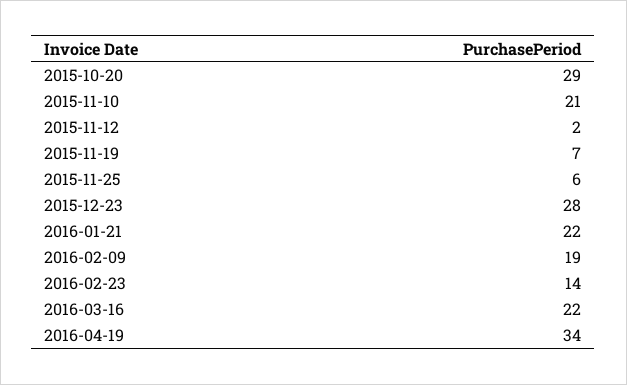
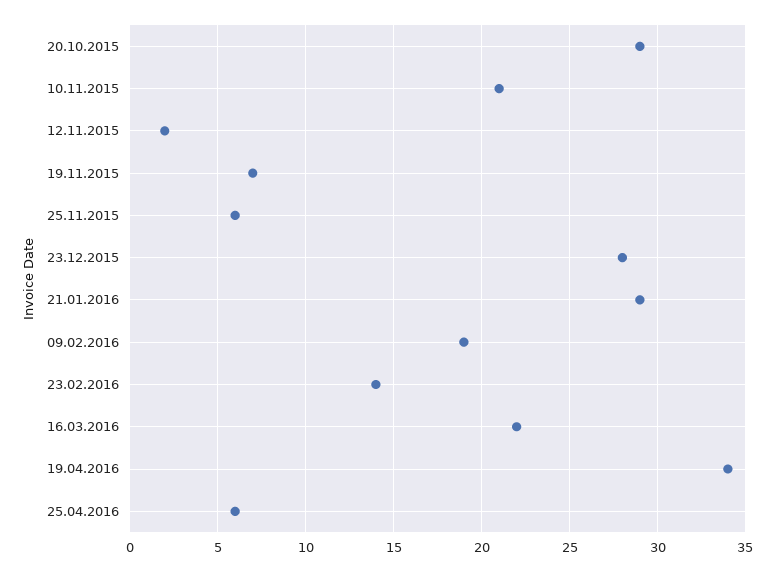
2016-01-21: 22 -> 29
25.04.2016: none -> 6

